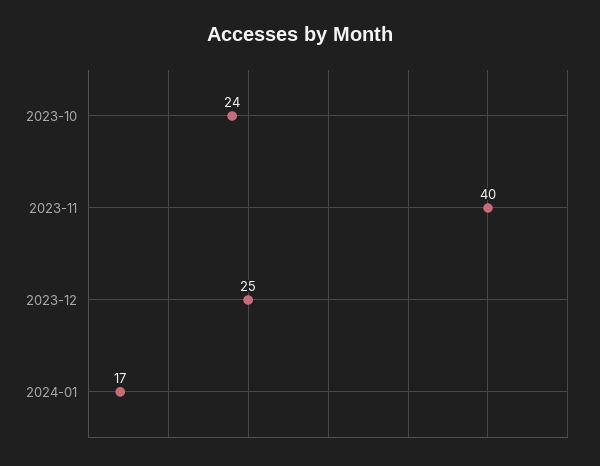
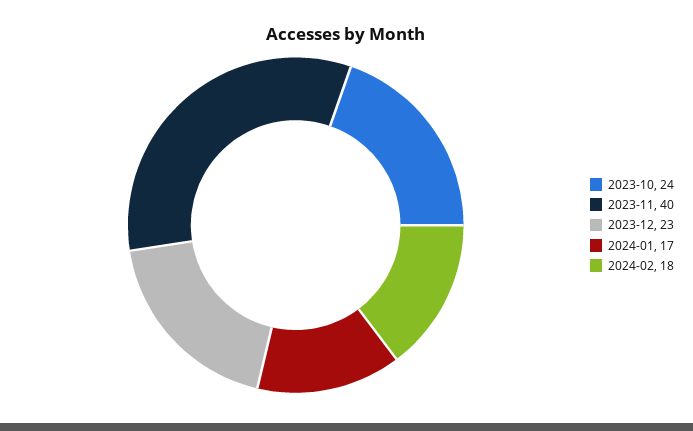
2023-12: 25 -> 23
2024-02: none -> 18

